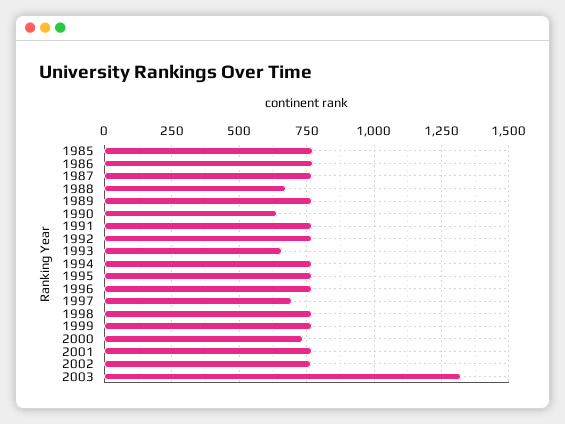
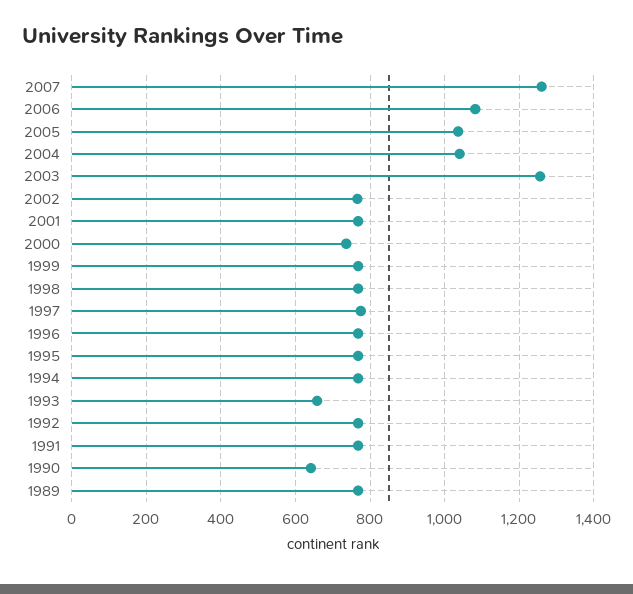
1985: 775 -> none
1986: 775 -> none
1987: 775 -> none
1988: 675 -> none
1997: 700 -> 780
2003: 1325 -> 1260
2007: none -> 1260
2006: none -> 1080
2005: none -> 1040
2004: none -> 1040

